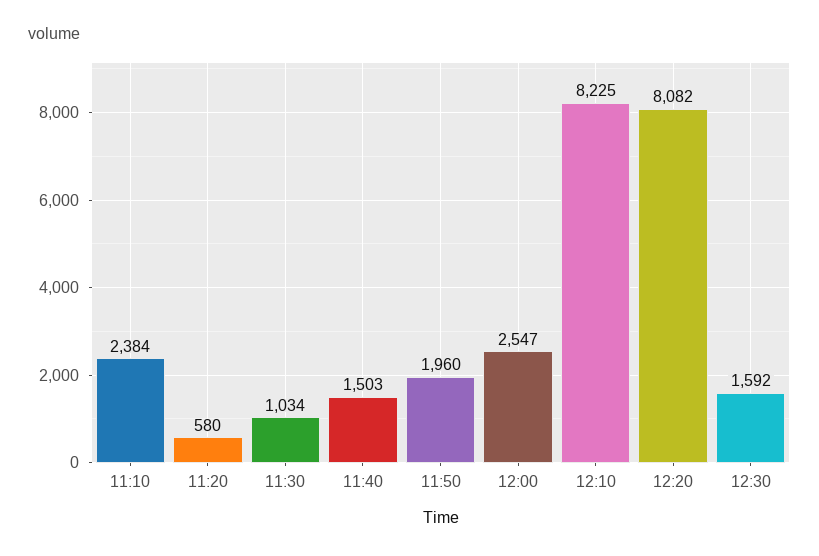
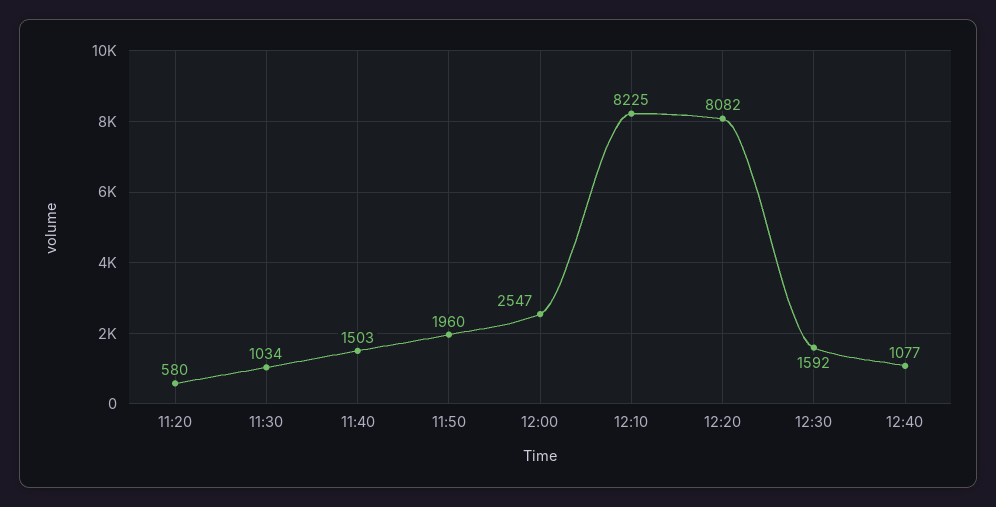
11:10: 2384 -> none
12:40: none -> 1077

